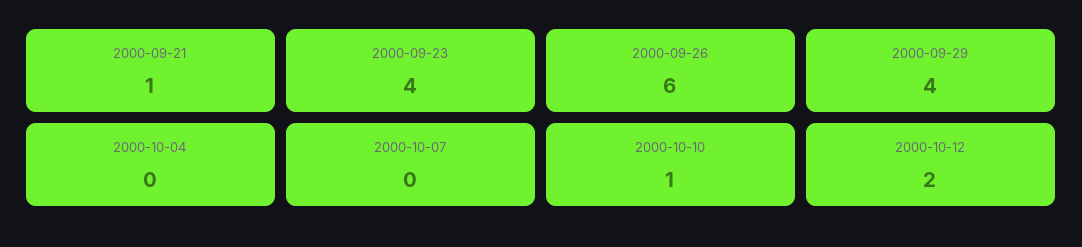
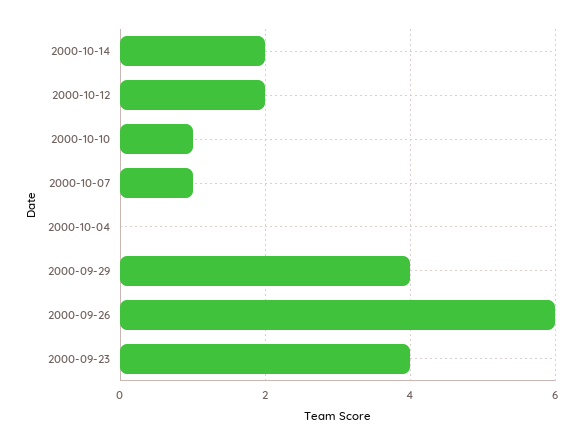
2000-09-21: 1 -> none
2000-10-07: 0 -> 1
2000-10-14: none -> 2

